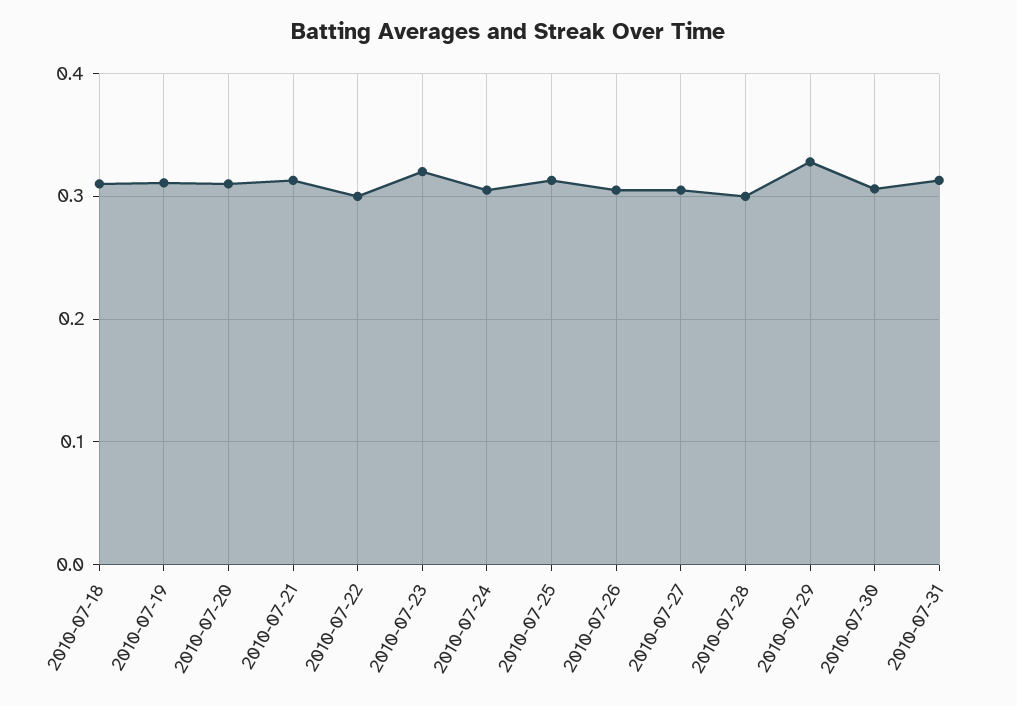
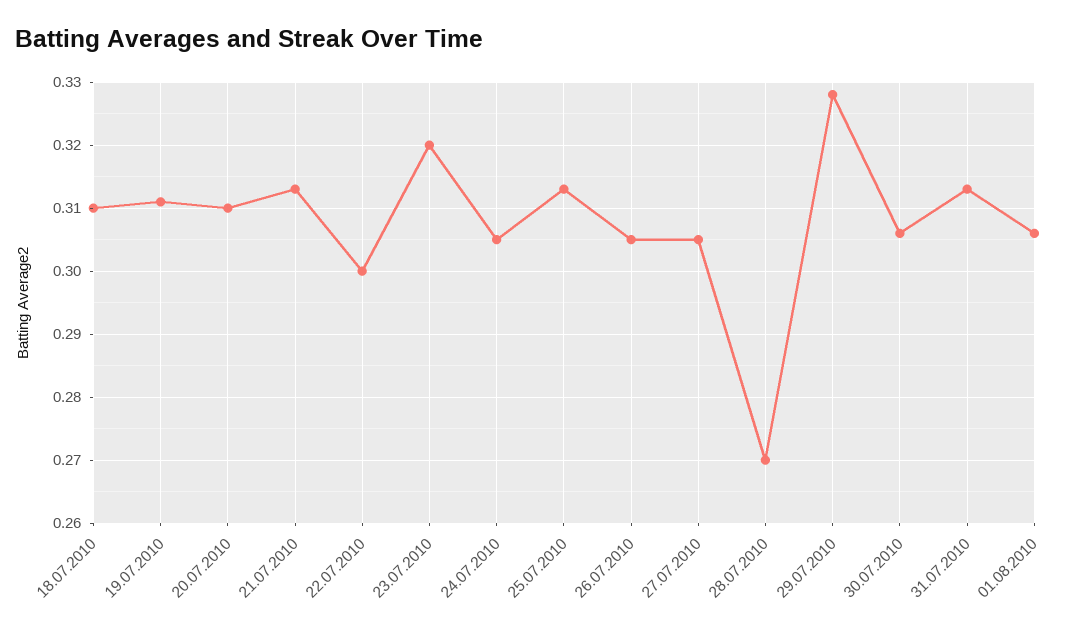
2010-07-28: 0.3 -> 0.27
01.08.2010: none -> 0.306

